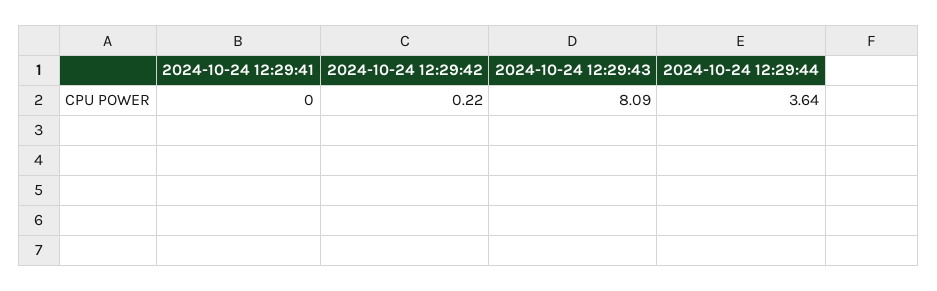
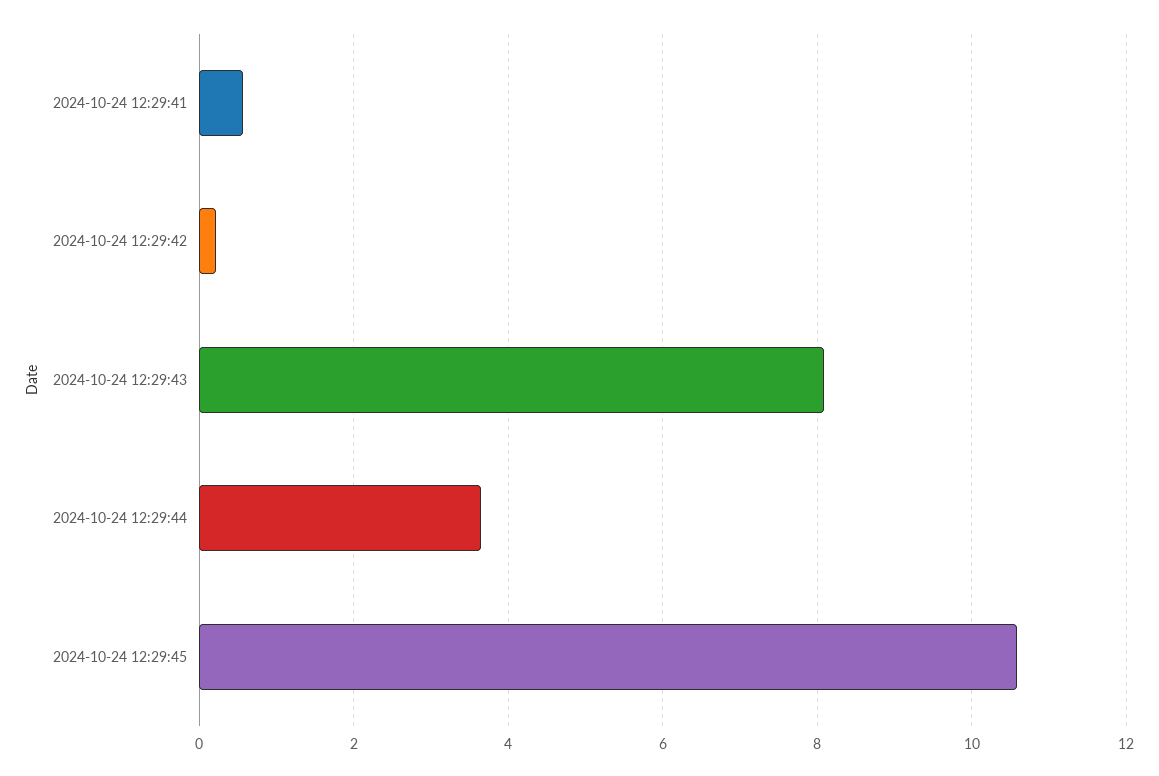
2024-10-24 12:29:41: 0 -> 0.6
2024-10-24 12:29:45: none -> 10.6

